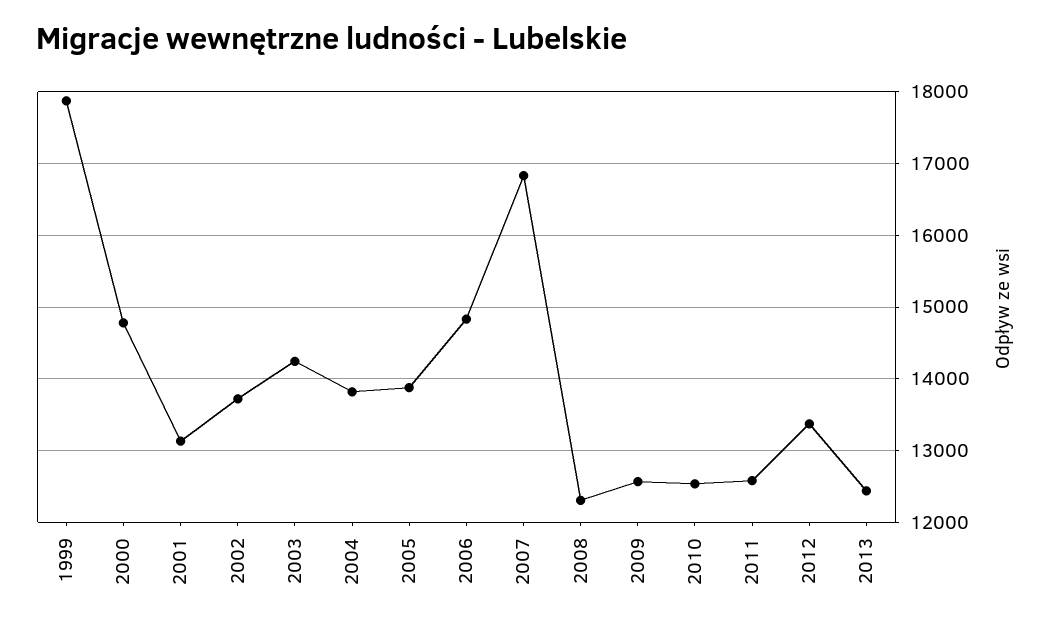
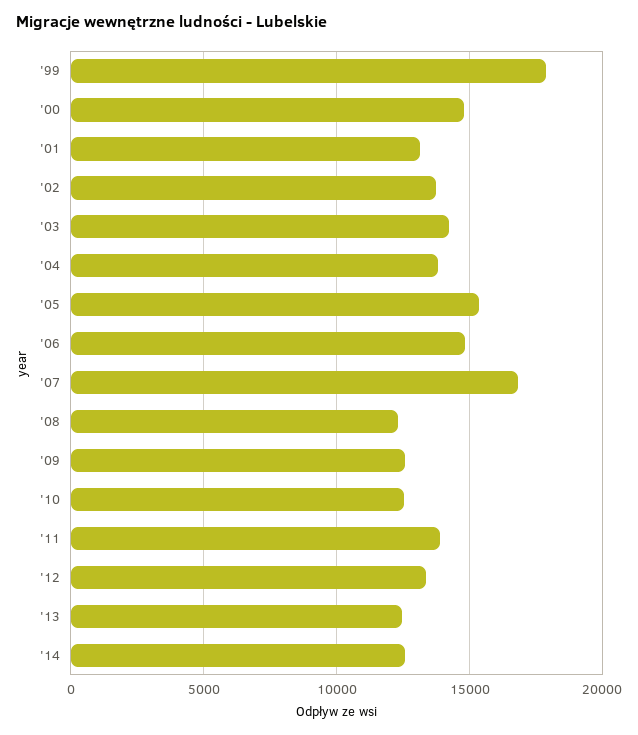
2005: 13900 -> 15500
2011: 12600 -> 14000
'14: none -> 12500

